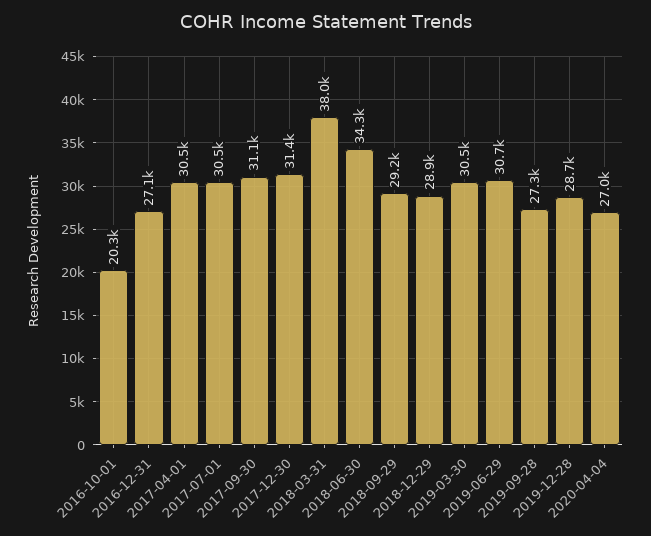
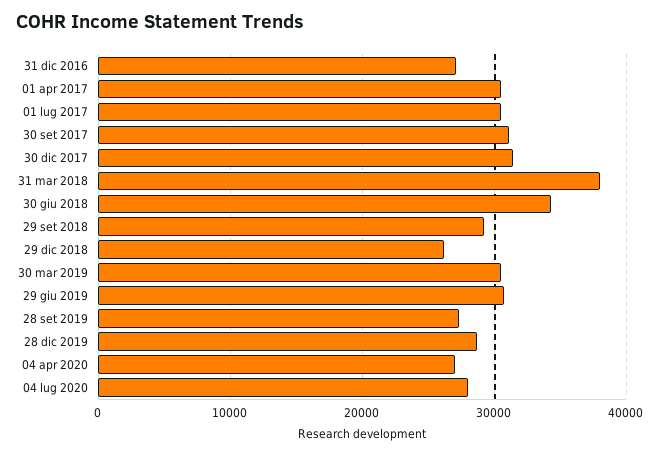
2016-10-01: 20300 -> none
2018-12-29: 28900 -> 26000
04 lug 2020: none -> 28000

